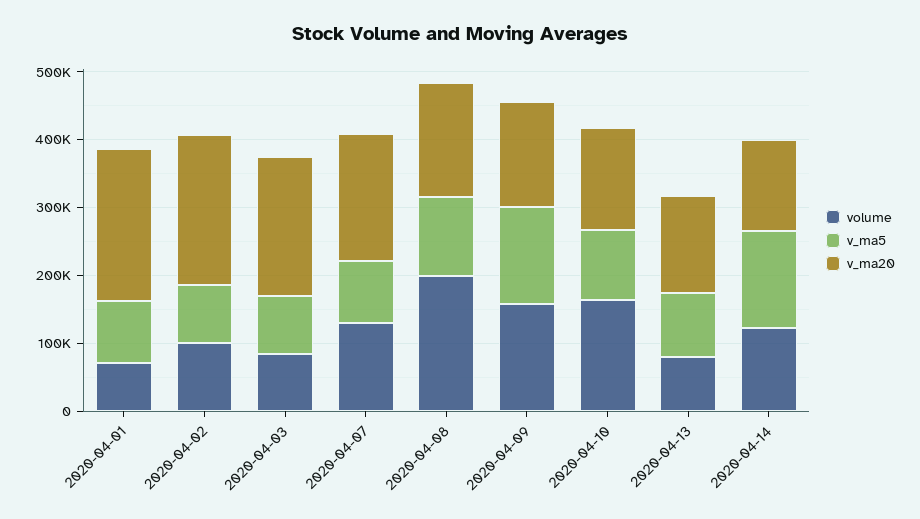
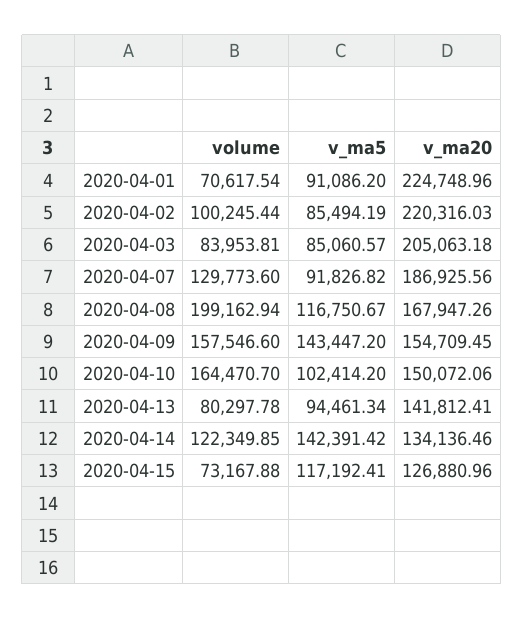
volume, 2020-04-15: none -> 73167.88
v_ma5, 2020-04-15: none -> 117192.41
v_ma20, 2020-04-15: none -> 126880.96

